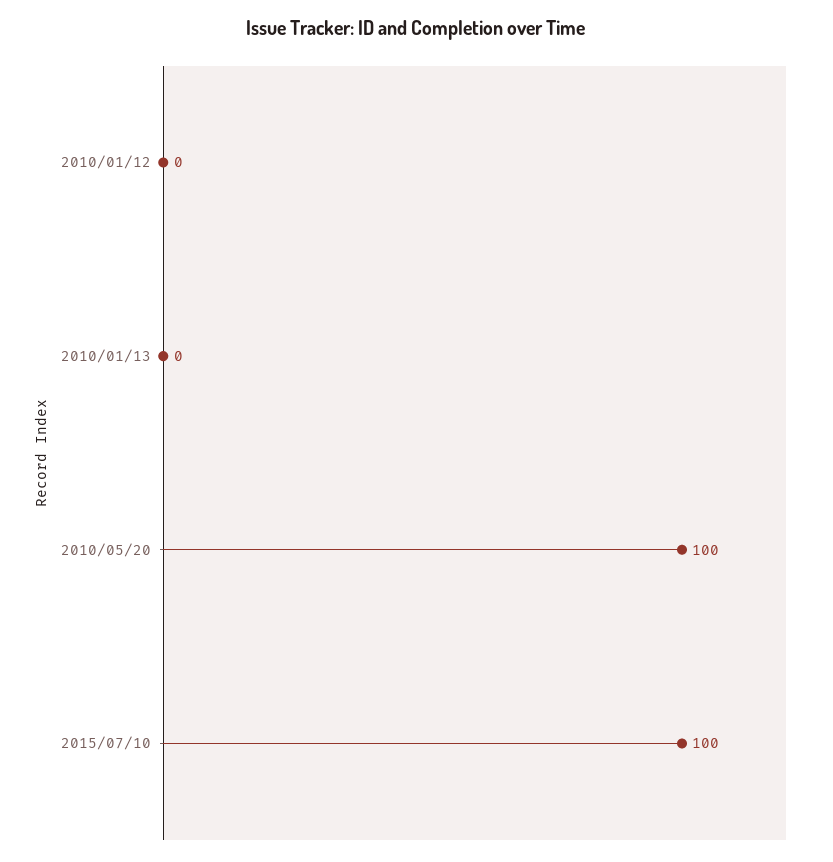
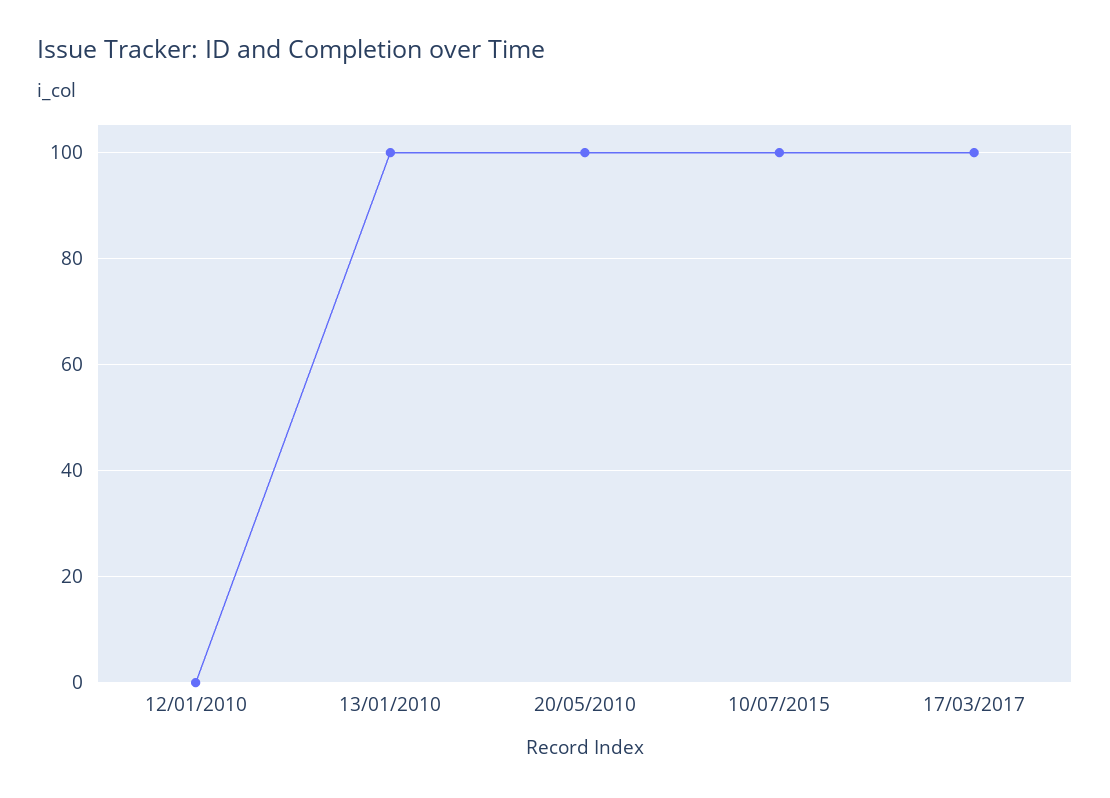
2010/01/13: 0 -> 100
17/03/2017: none -> 100

